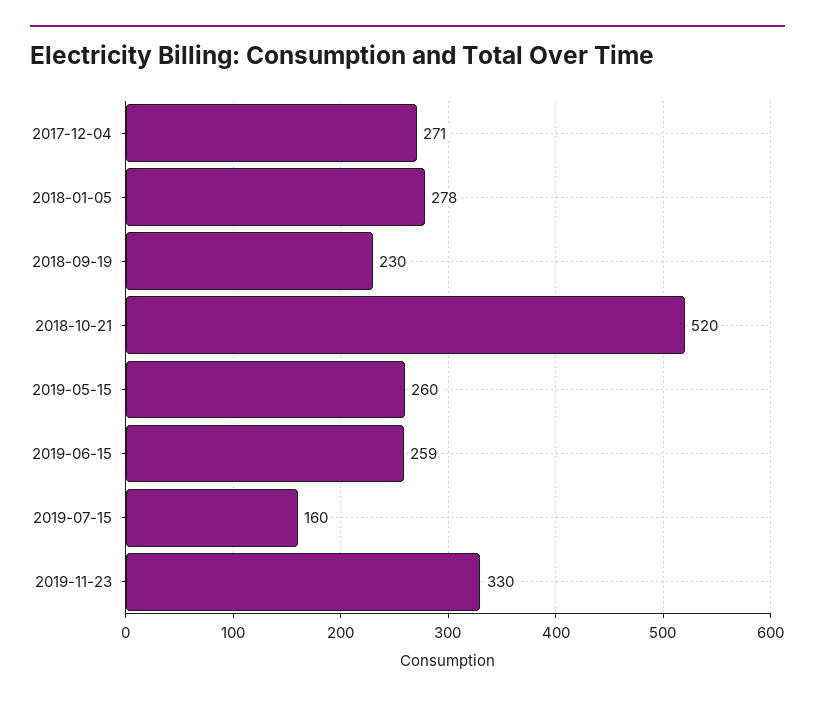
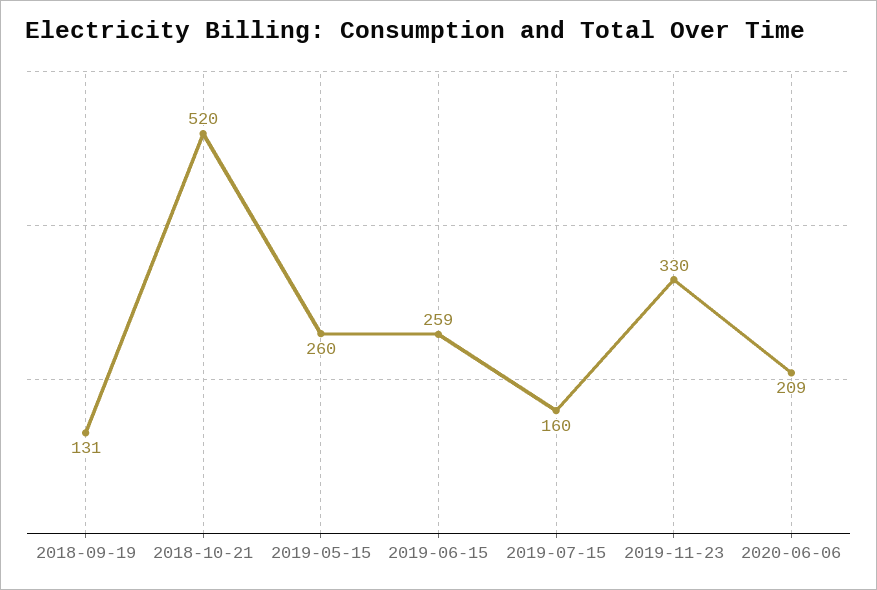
2017-12-04: 271 -> none
2018-01-05: 278 -> none
2018-09-19: 230 -> 131
2020-06-06: none -> 209

